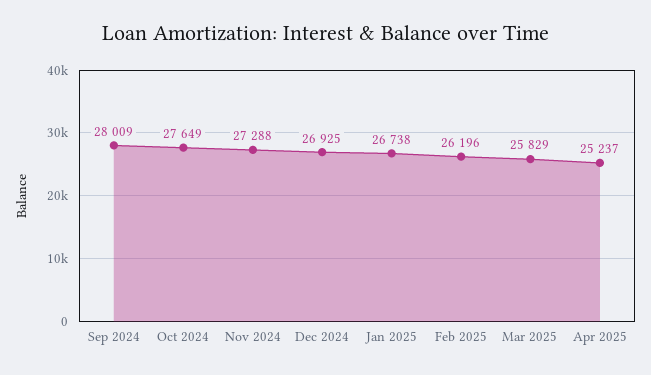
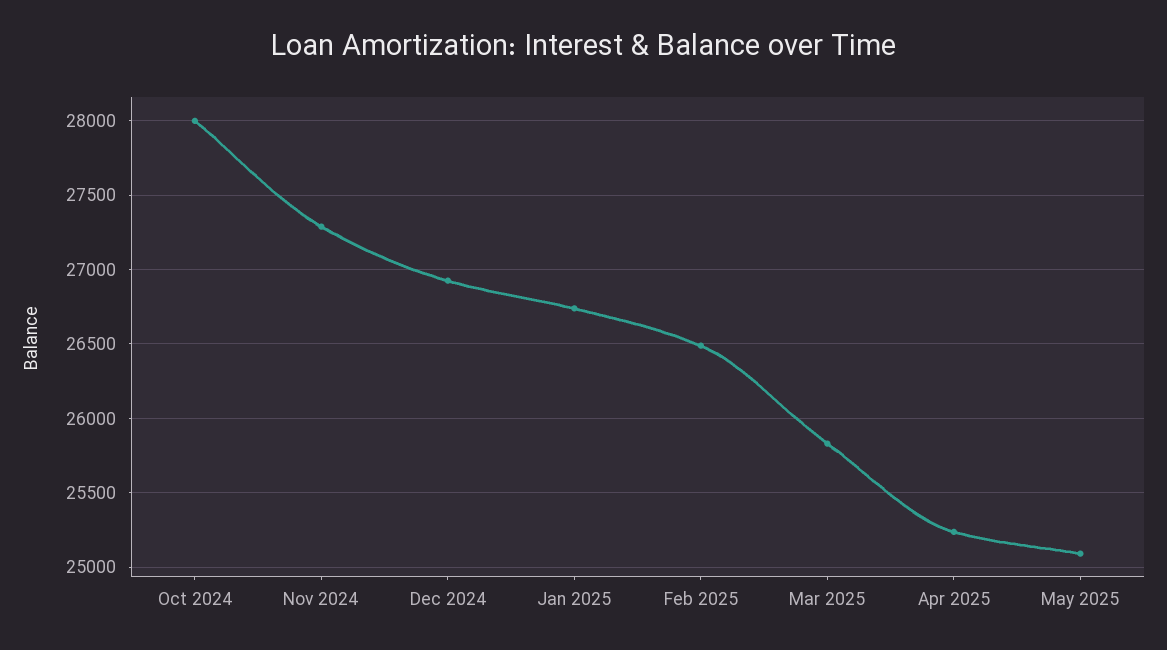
Sep 2024: 28009 -> none
Oct 2024: 27649 -> 28000
Feb 2025: 26196 -> 26500
May 2025: none -> 25100

